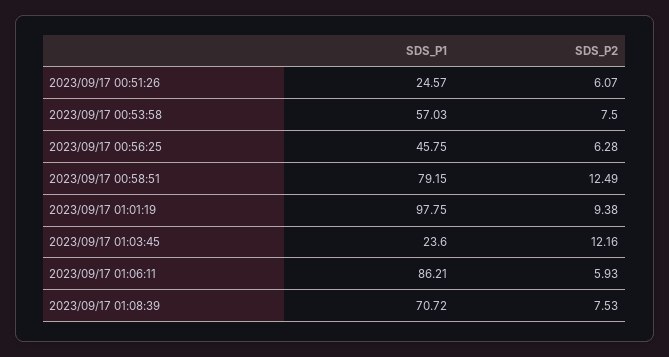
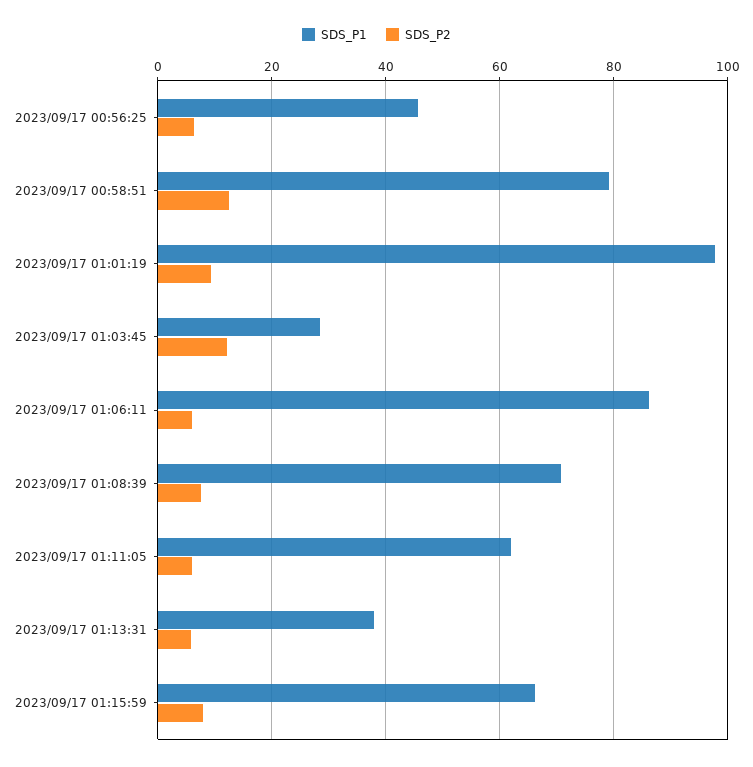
SDS_P1, 2023/09/17 00:51:26: 24.57 -> none
SDS_P2, 2023/09/17 00:51:26: 6.07 -> none
SDS_P1, 2023/09/17 00:53:58: 57.03 -> none
SDS_P2, 2023/09/17 00:53:58: 7.5 -> none
SDS_P1, 2023/09/17 01:03:45: 23.6 -> 28
SDS_P1, 2023/09/17 01:11:05: none -> 62
SDS_P2, 2023/09/17 01:11:05: none -> 6
SDS_P1, 2023/09/17 01:13:31: none -> 38
SDS_P2, 2023/09/17 01:13:31: none -> 6
SDS_P1, 2023/09/17 01:15:59: none -> 66
SDS_P2, 2023/09/17 01:15:59: none -> 8

